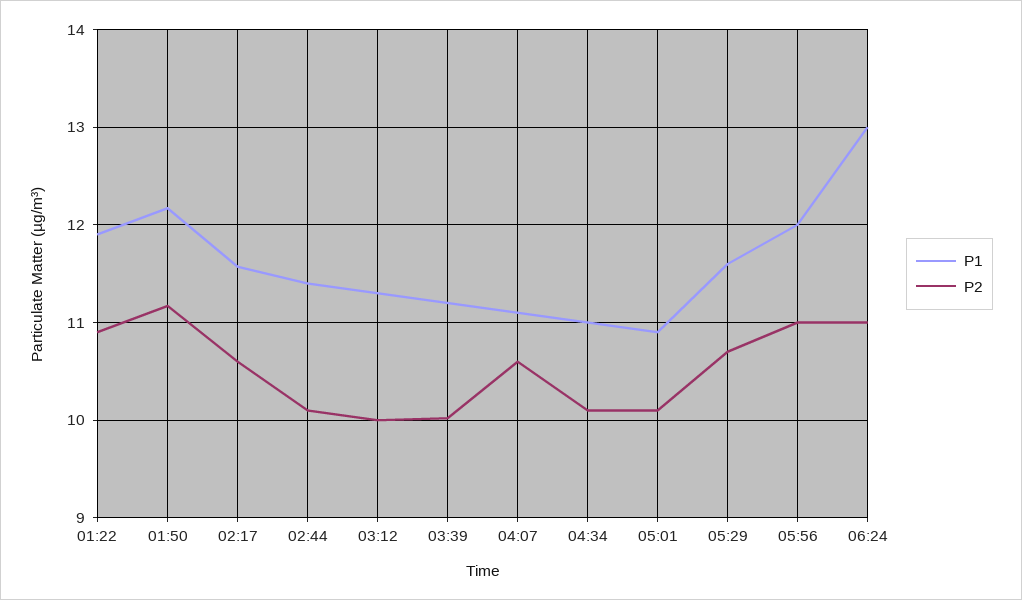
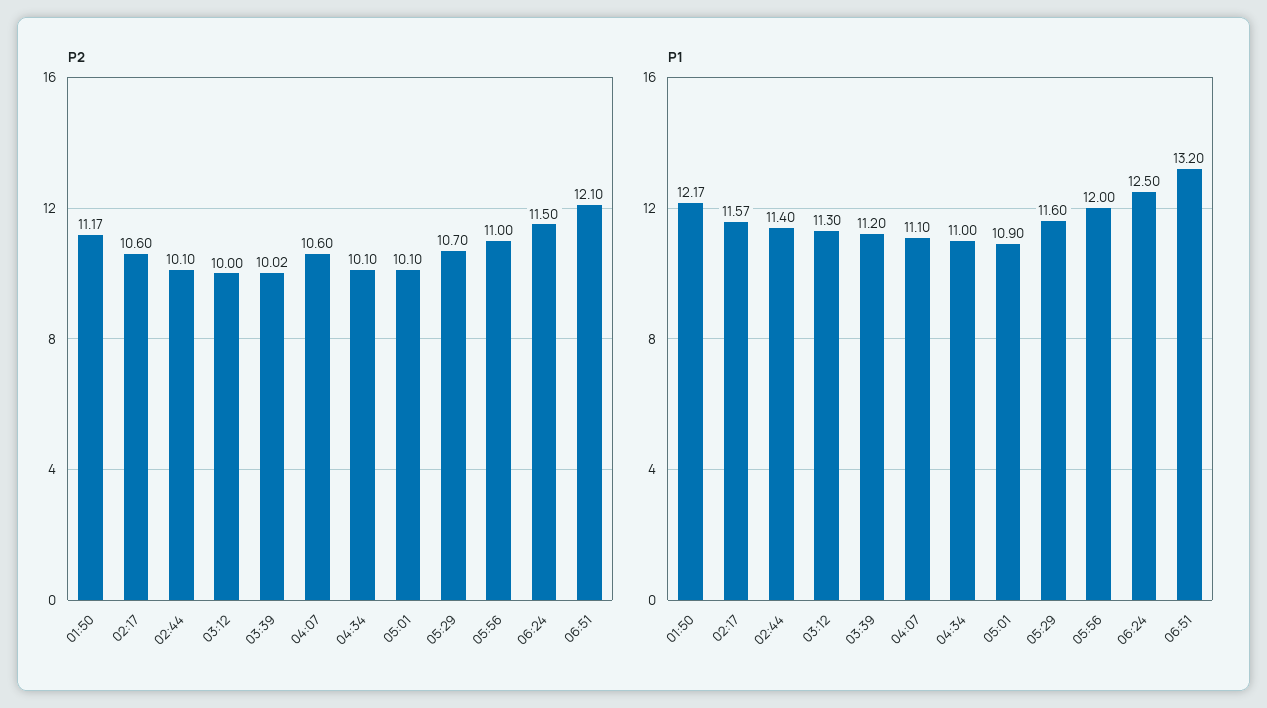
P1, 01:22: 11.9 -> none
P2, 01:22: 10.9 -> none
P1, 06:24: 13 -> 12.5
P2, 06:24: 11 -> 11.5
P2, 06:51: none -> 12.1
P1, 06:51: none -> 13.2

